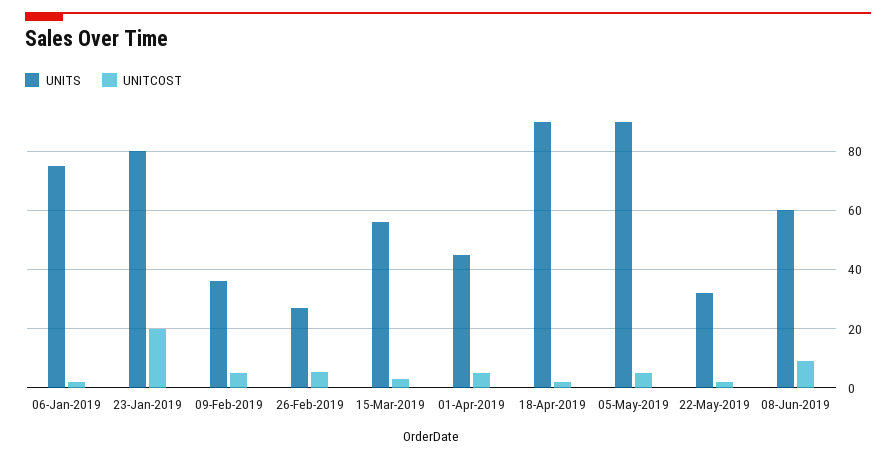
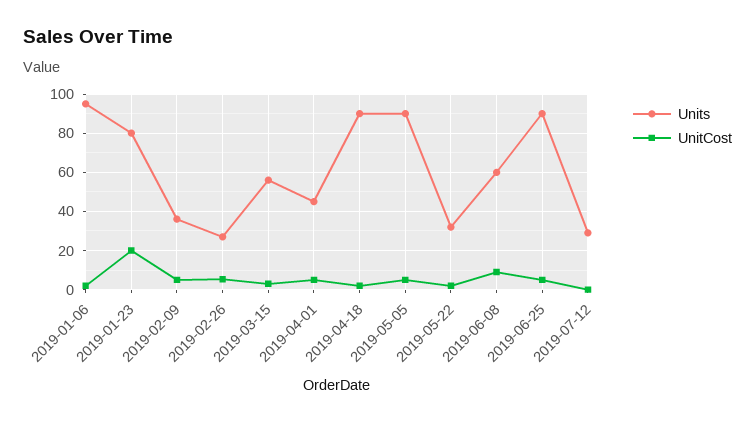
UNITS, 06-Jan-2019: 75 -> 95
UNITS, 2019-06-25: none -> 90
UNITCOST, 2019-06-25: none -> 5
UNITS, 2019-07-12: none -> 30
UNITCOST, 2019-07-12: none -> 0

